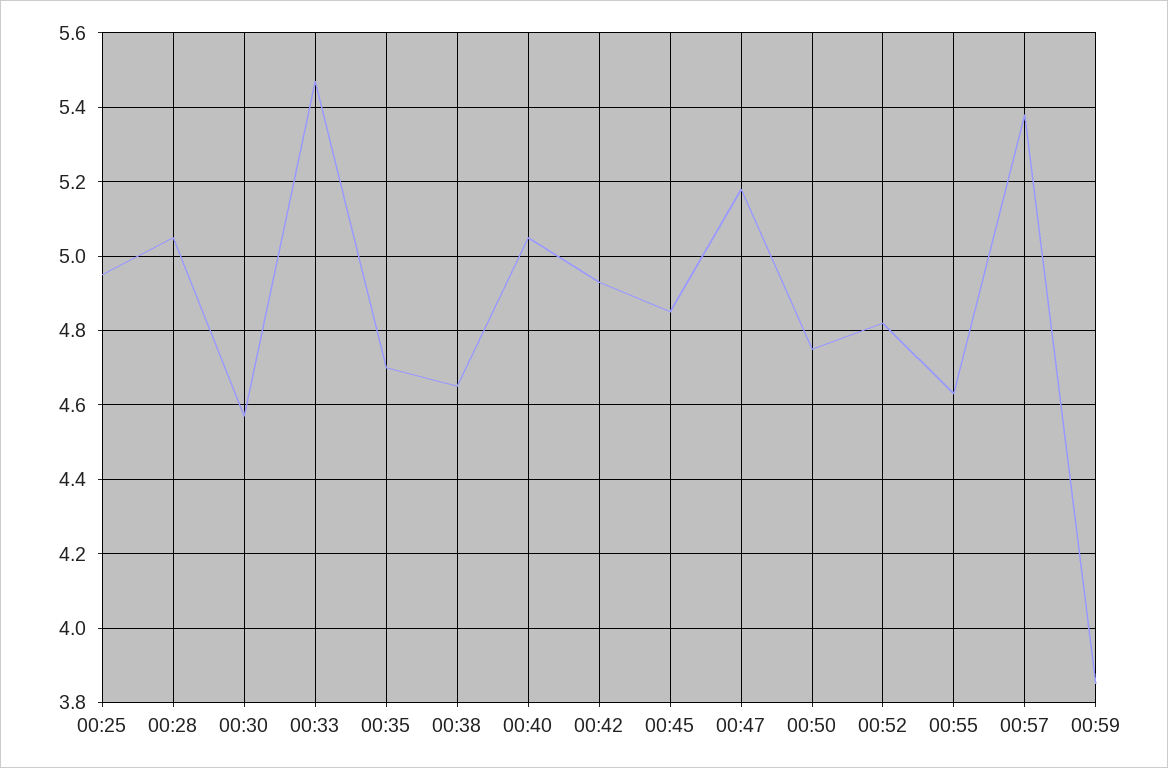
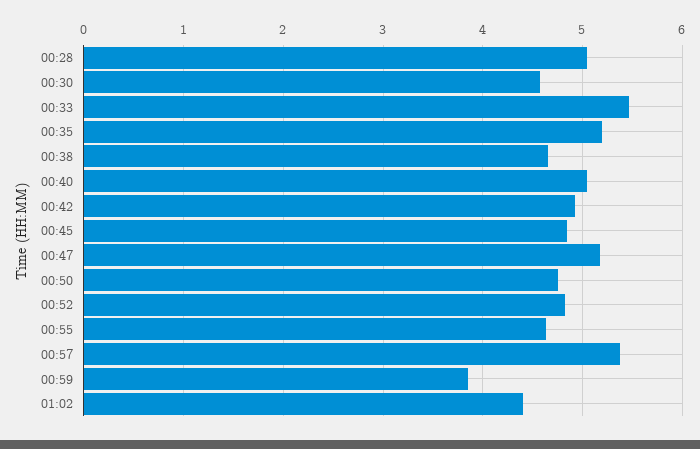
00:25: 4.95 -> none
00:35: 4.7 -> 5.2
01:02: none -> 4.4

